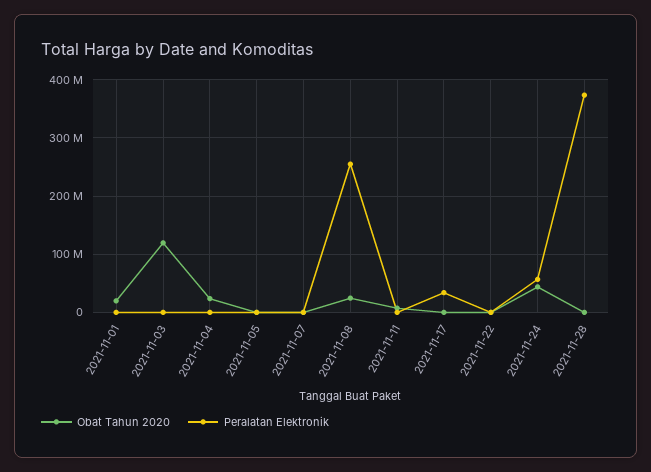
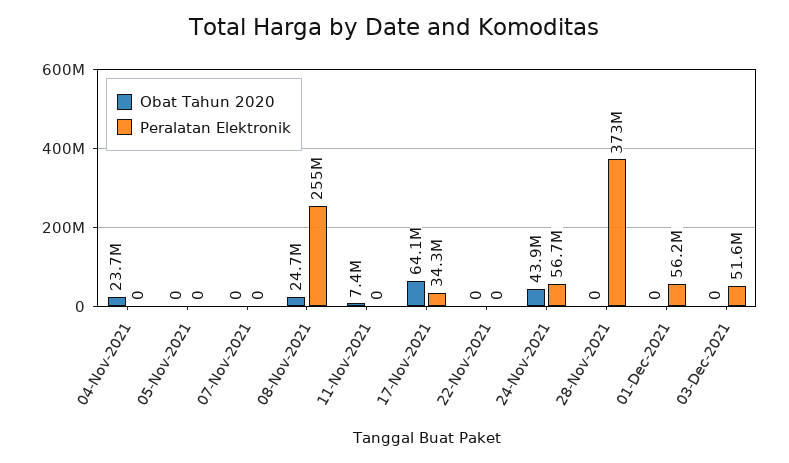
Obat Tahun 2020, 2021-11-01: 20000000 -> none
Peralatan Elektronik, 2021-11-01: 0 -> none
Obat Tahun 2020, 2021-11-03: 120000000 -> none
Peralatan Elektronik, 2021-11-03: 0 -> none
Obat Tahun 2020, 2021-11-17: 0 -> 64100000
Obat Tahun 2020, 01-Dec-2021: none -> 0
Peralatan Elektronik, 01-Dec-2021: none -> 56200000
Obat Tahun 2020, 03-Dec-2021: none -> 0
Peralatan Elektronik, 03-Dec-2021: none -> 51600000

